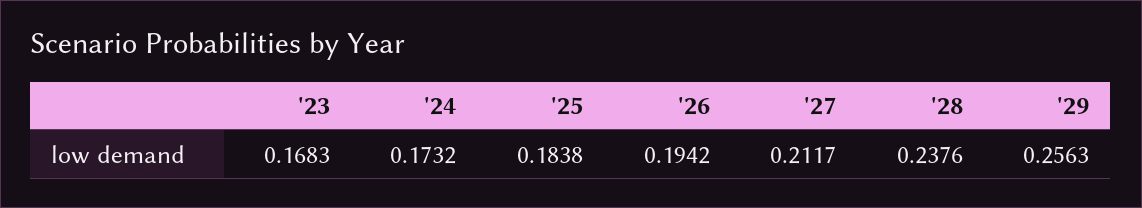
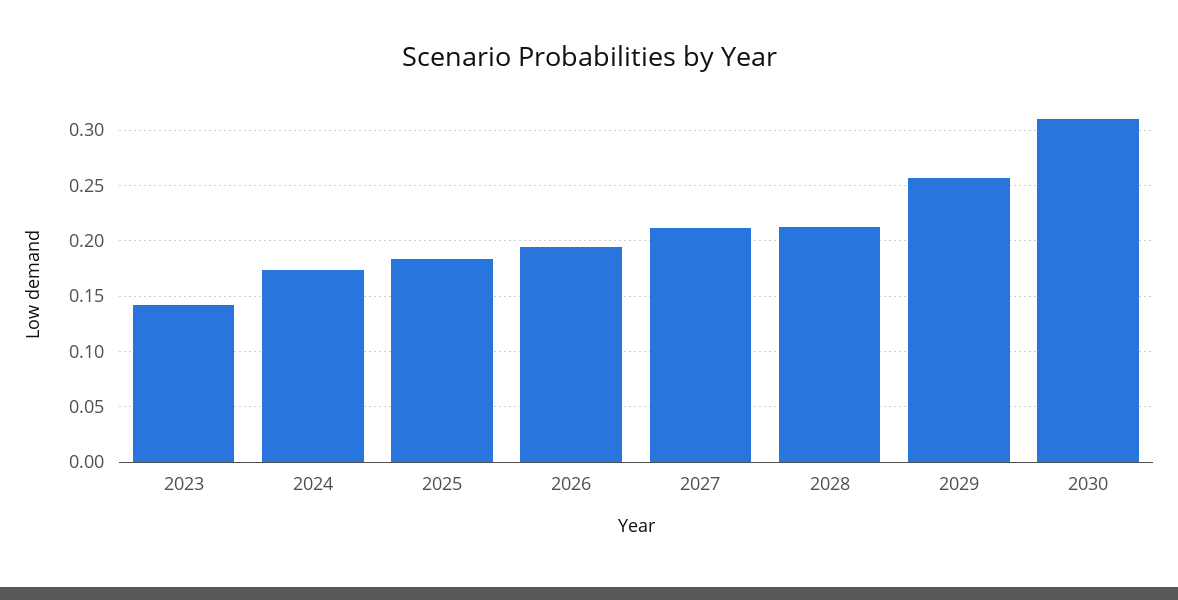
'23: 0.1683 -> 0.14
'28: 0.2376 -> 0.21
2030: none -> 0.31

